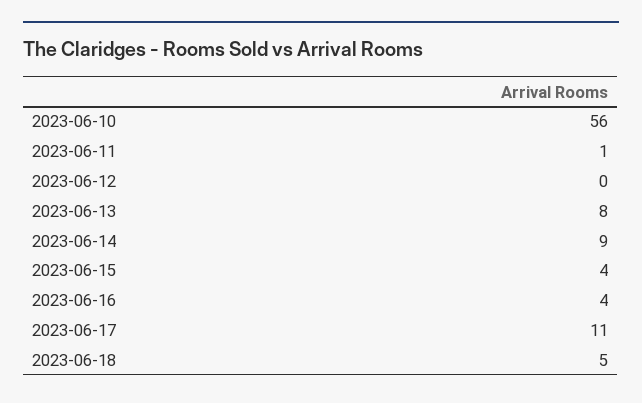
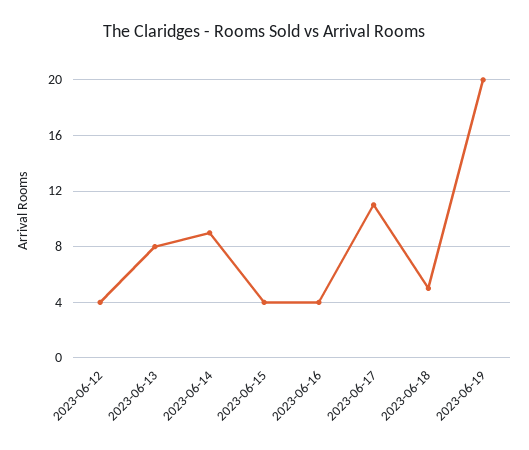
2023-06-10: 56 -> none
2023-06-11: 1 -> none
2023-06-12: 0 -> 4
2023-06-19: none -> 20

